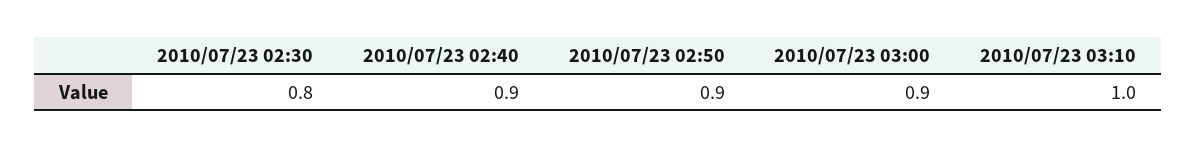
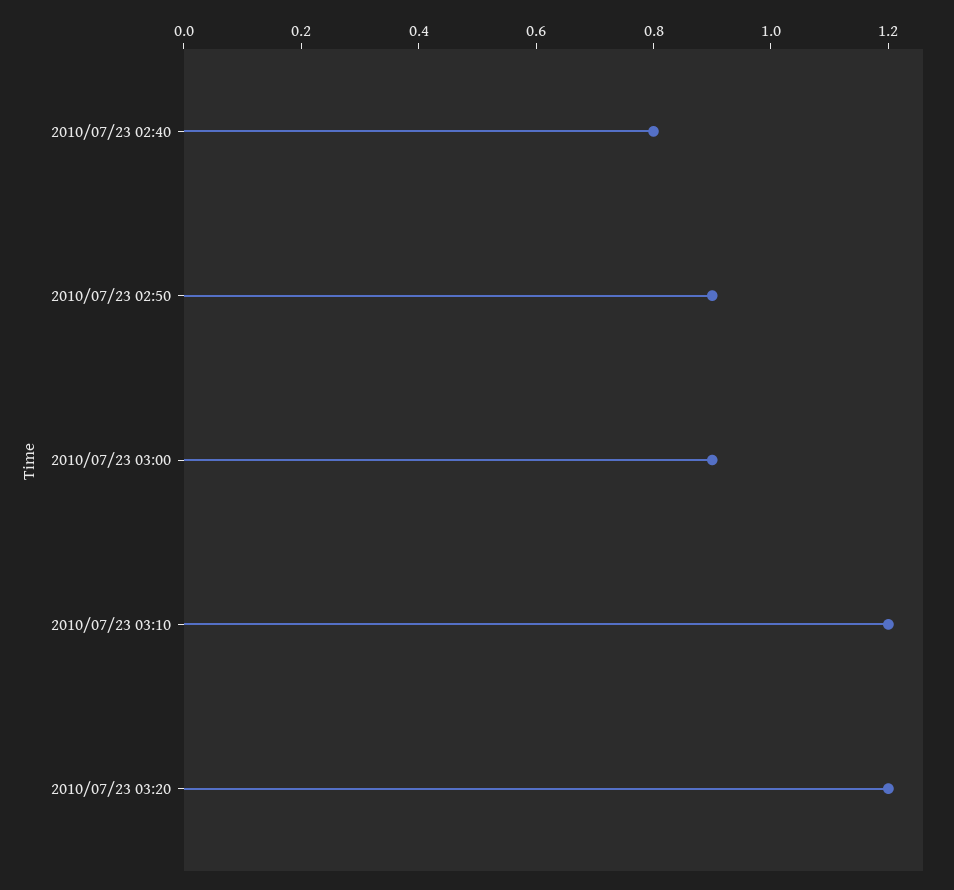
2010/07/23 02:30: 0.8 -> none
2010/07/23 02:40: 0.9 -> 0.8
2010/07/23 03:10: 1 -> 1.2
2010/07/23 03:20: none -> 1.2

